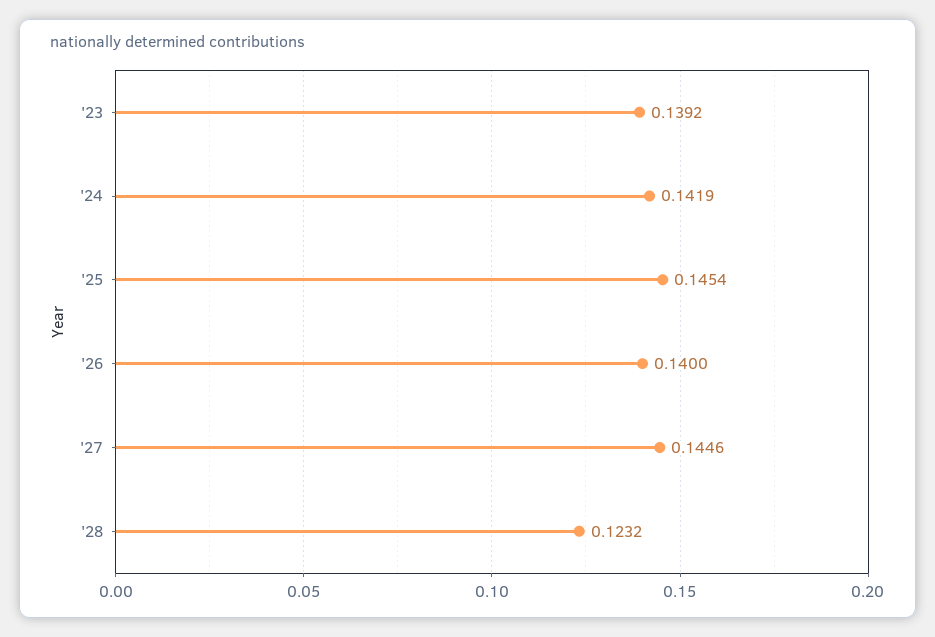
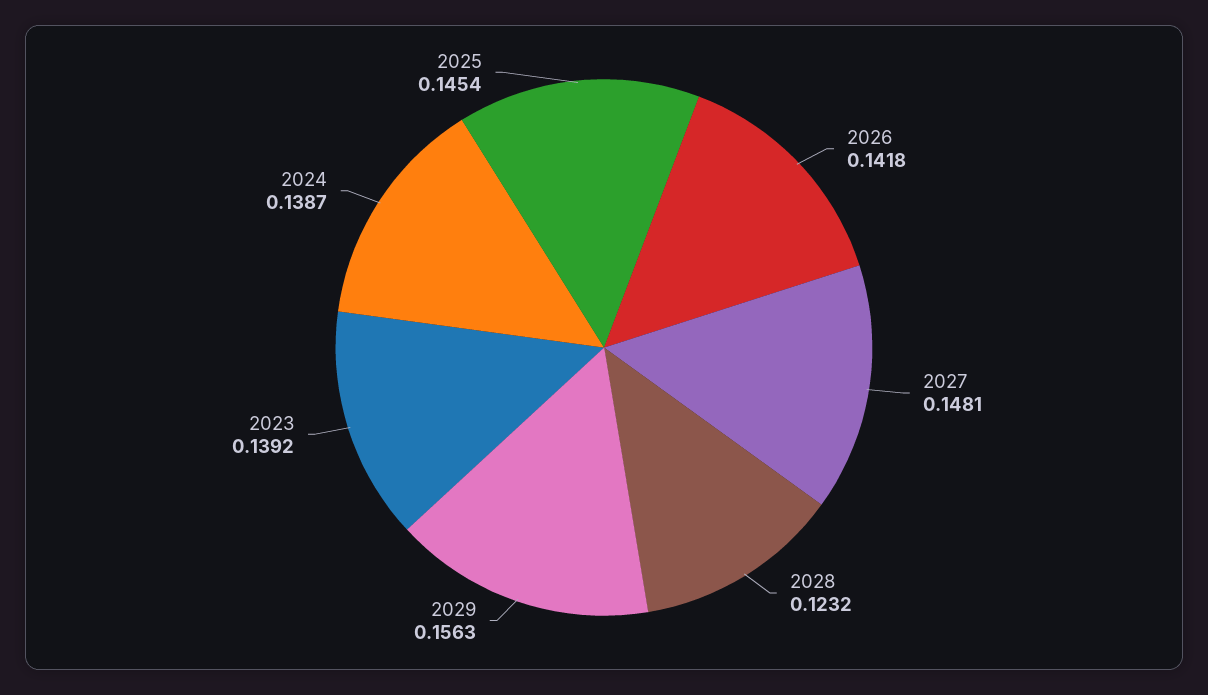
'24: 0.1419 -> 0.1387
'26: 0.14 -> 0.1418
'27: 0.1446 -> 0.1481
2029: none -> 0.1563

